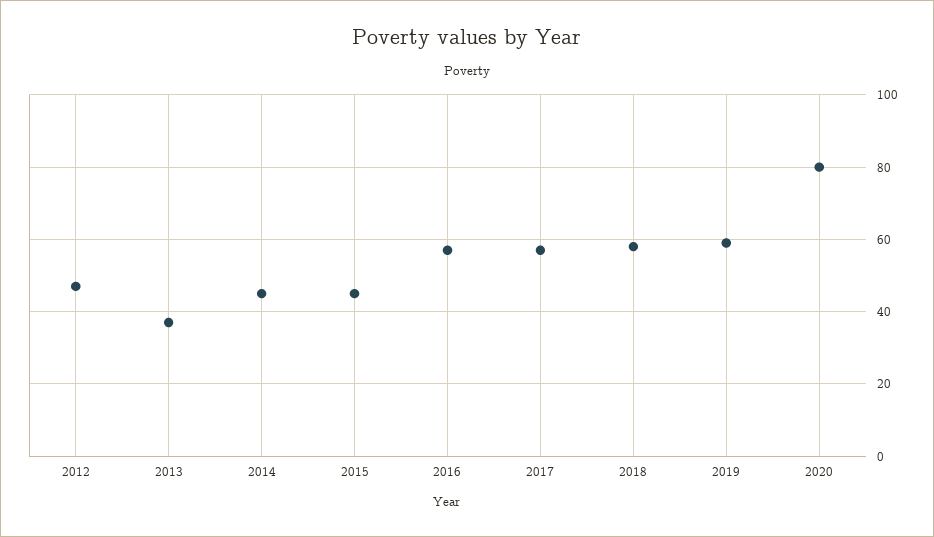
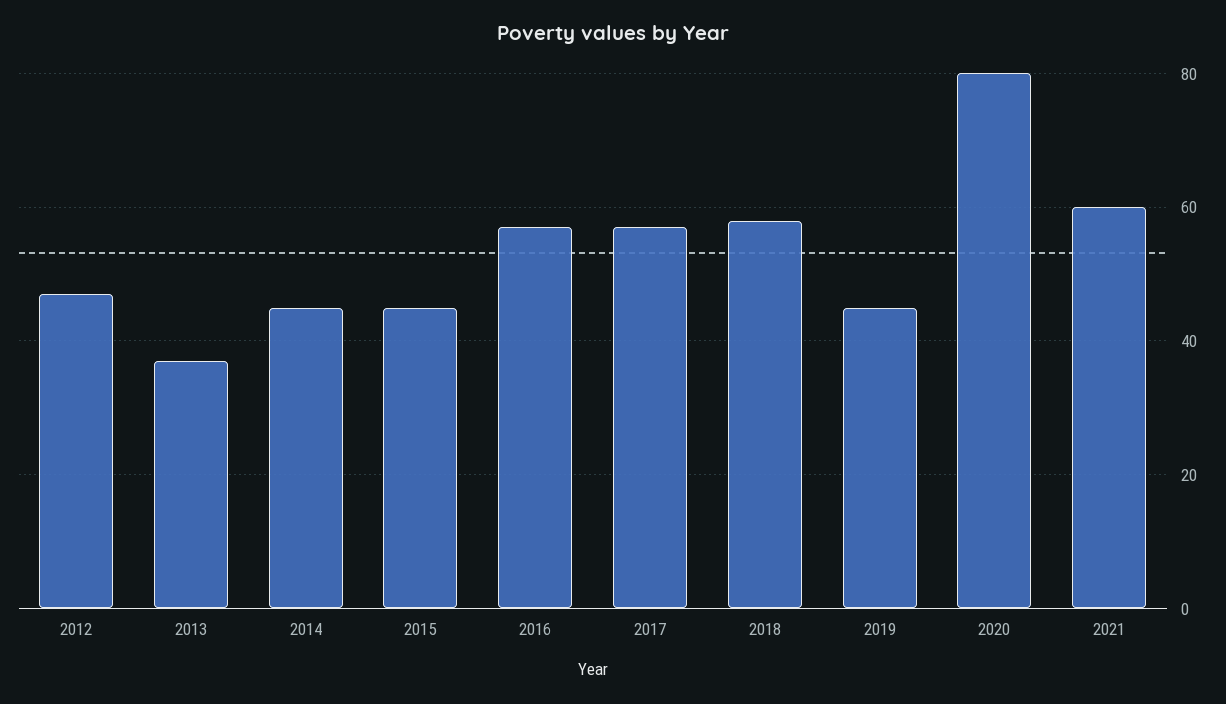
2019: 60 -> 45
2021: none -> 60

